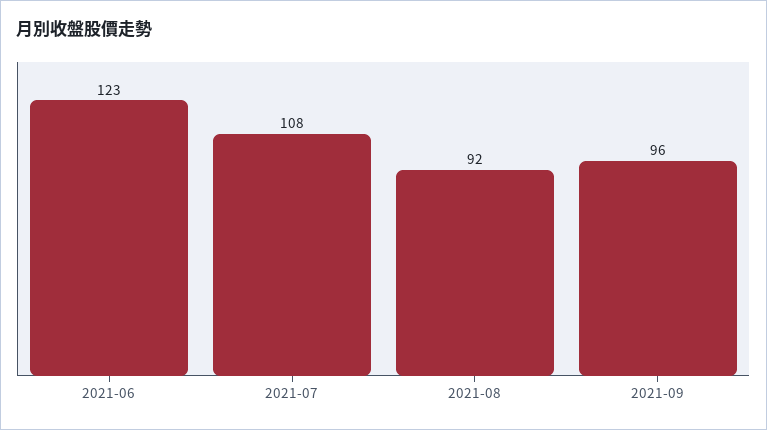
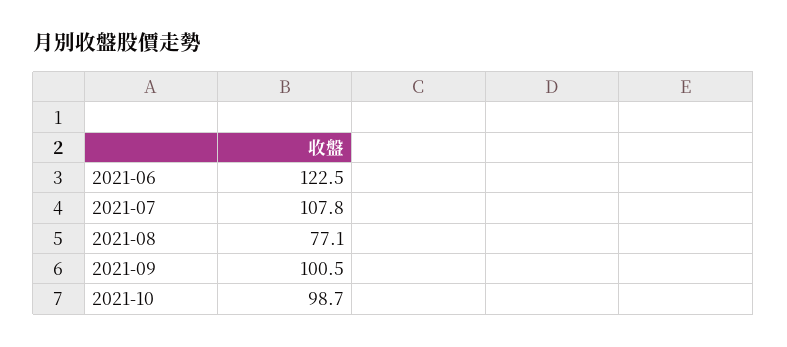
2021-08: 92 -> 77.1
2021-09: 96 -> 100.5
2021-10: none -> 98.7

